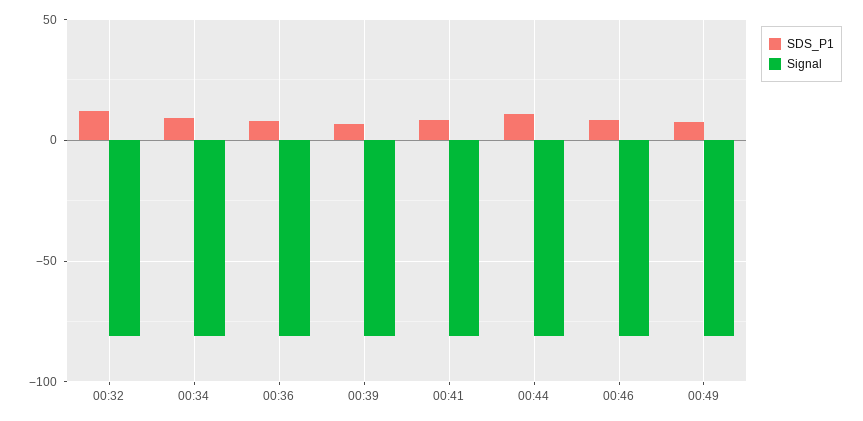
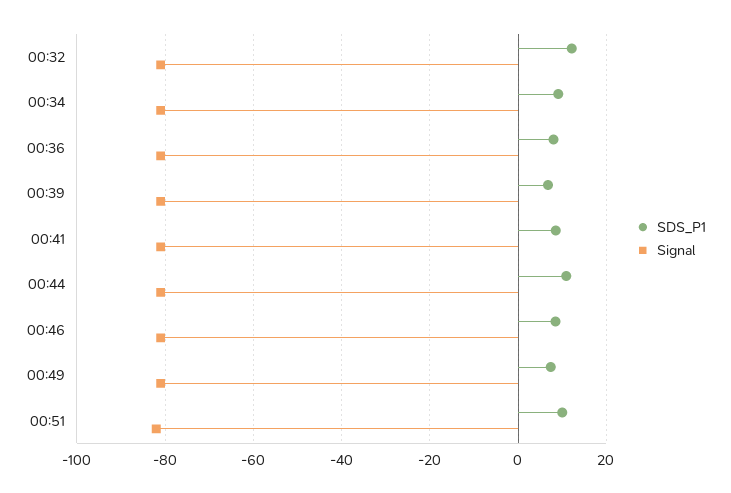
SDS_P1, 00:51: none -> 10
Signal, 00:51: none -> -82

